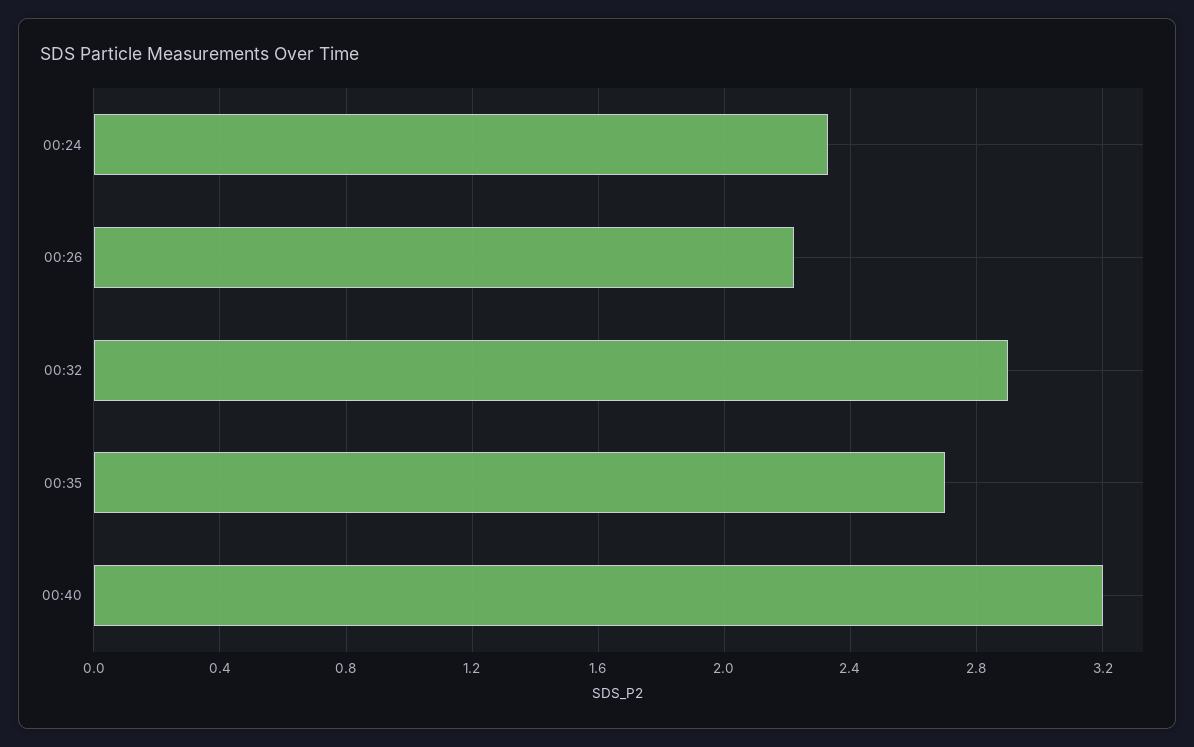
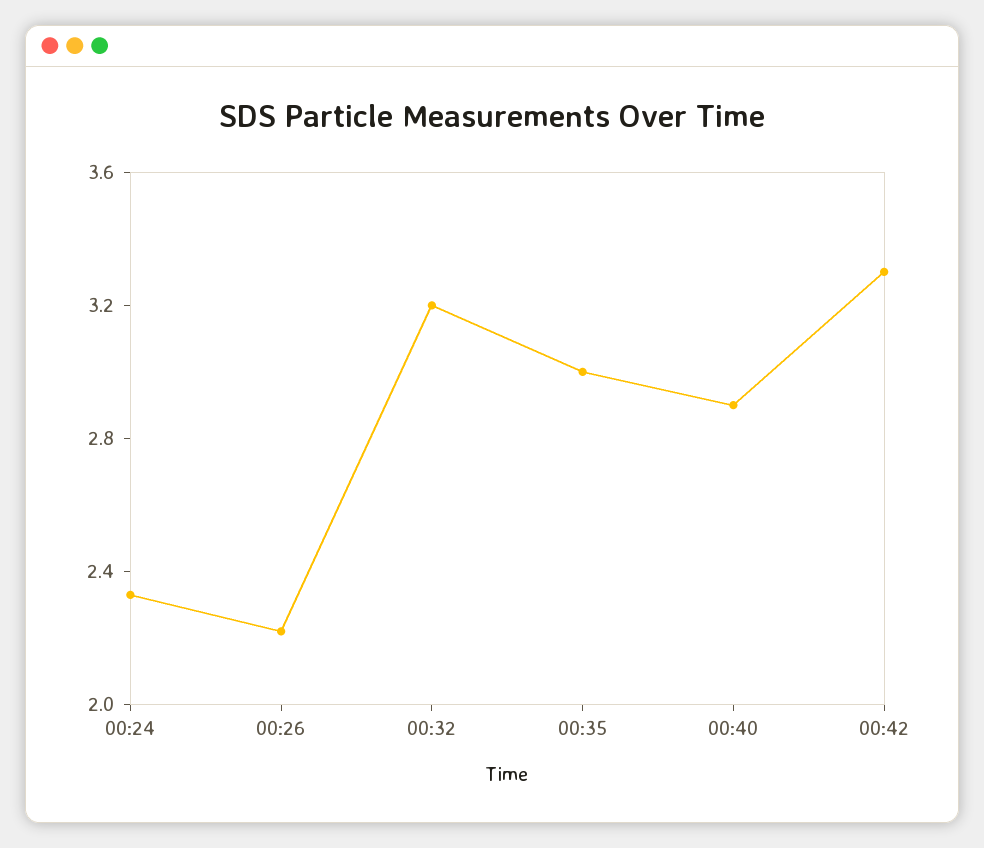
00:32: 2.9 -> 3.2
00:35: 2.7 -> 3
00:40: 3.2 -> 2.9
00:42: none -> 3.3

